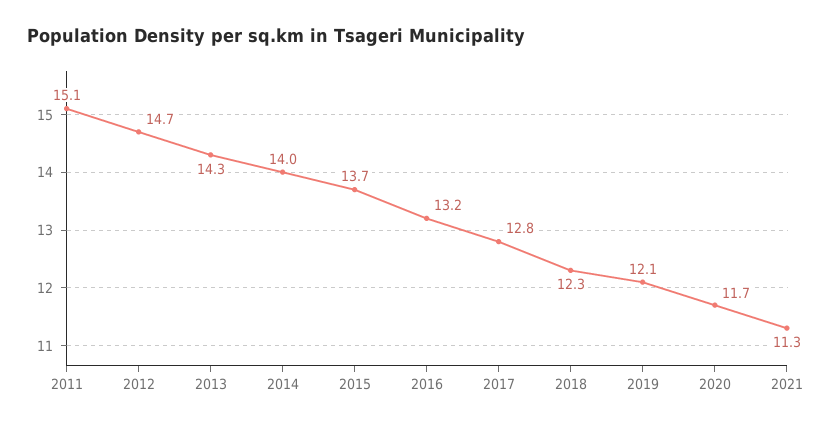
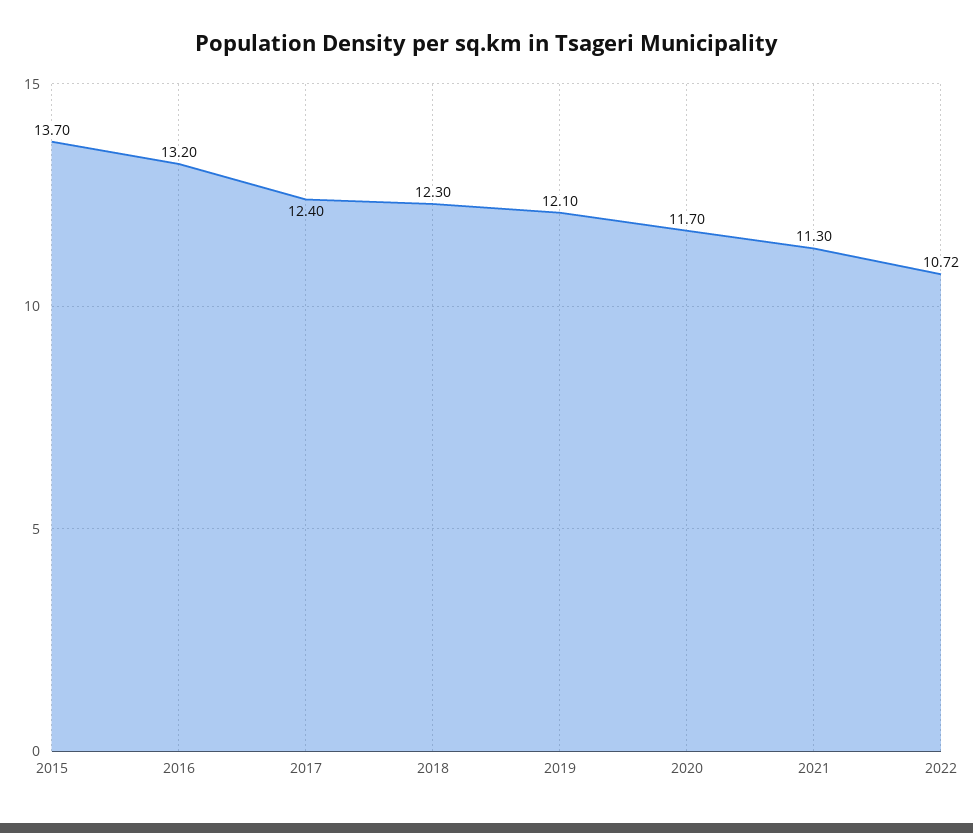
2011: 15.1 -> none
2012: 14.7 -> none
2013: 14.3 -> none
2014: 14 -> none
2017: 12.8 -> 12.4
2022: none -> 10.72

